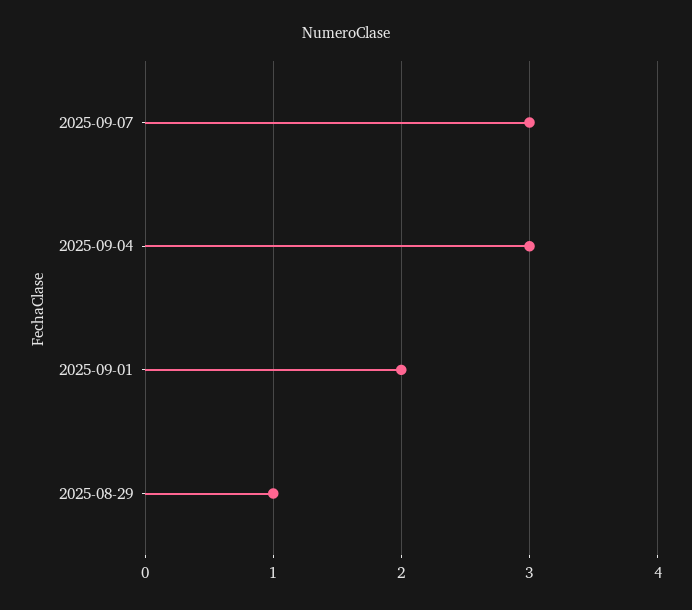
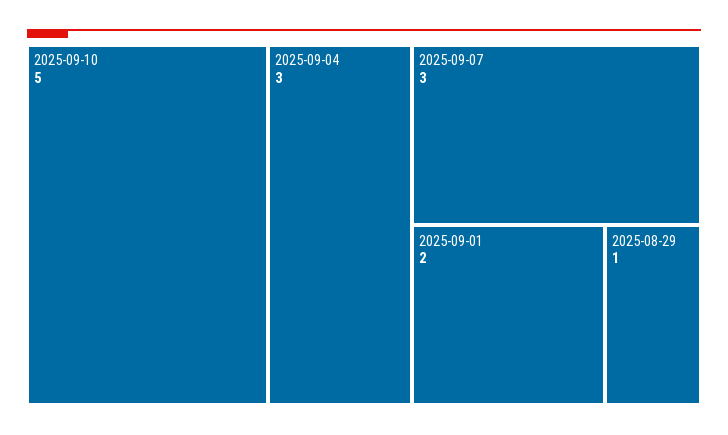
2025-09-10: none -> 5

